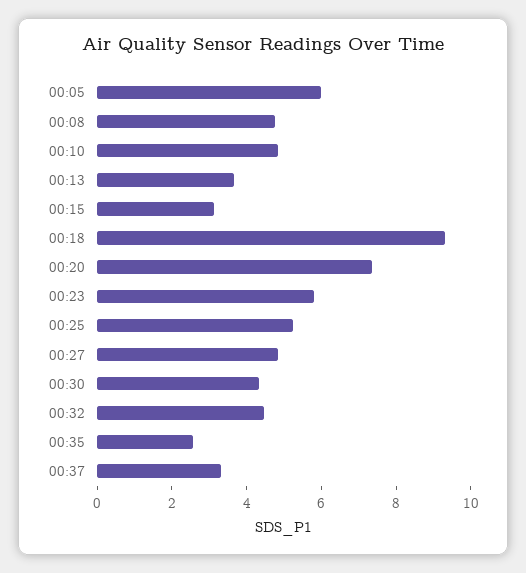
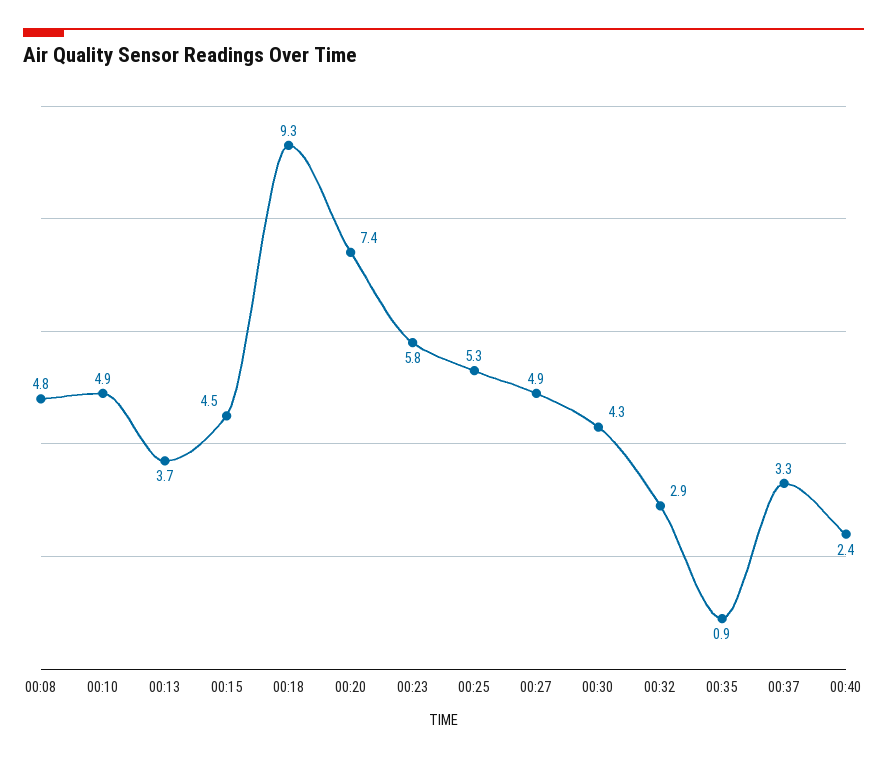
00:05: 6 -> none
00:15: 3 -> 4.5
00:32: 4.5 -> 2.9
00:35: 2.5 -> 0.9
00:40: none -> 2.4

